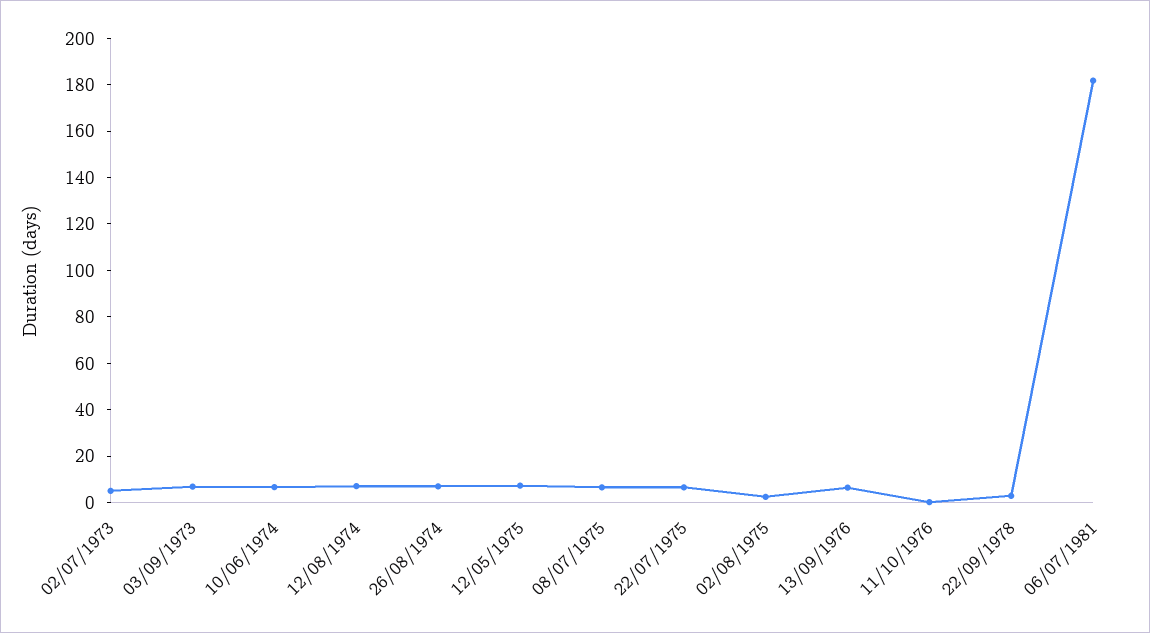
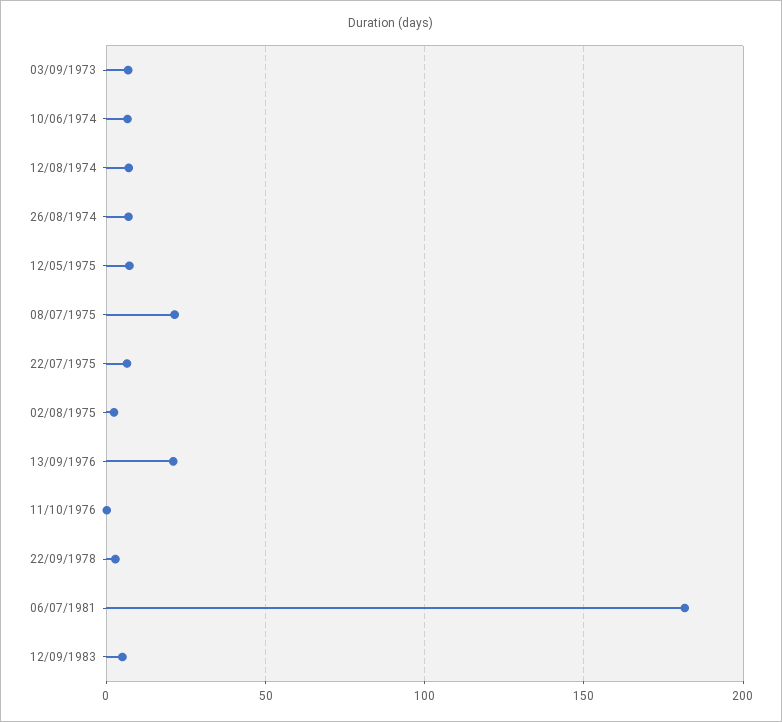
02/07/1973: 5 -> none
08/07/1975: 5 -> 20
13/09/1976: 5 -> 20
12/09/1983: none -> 5

